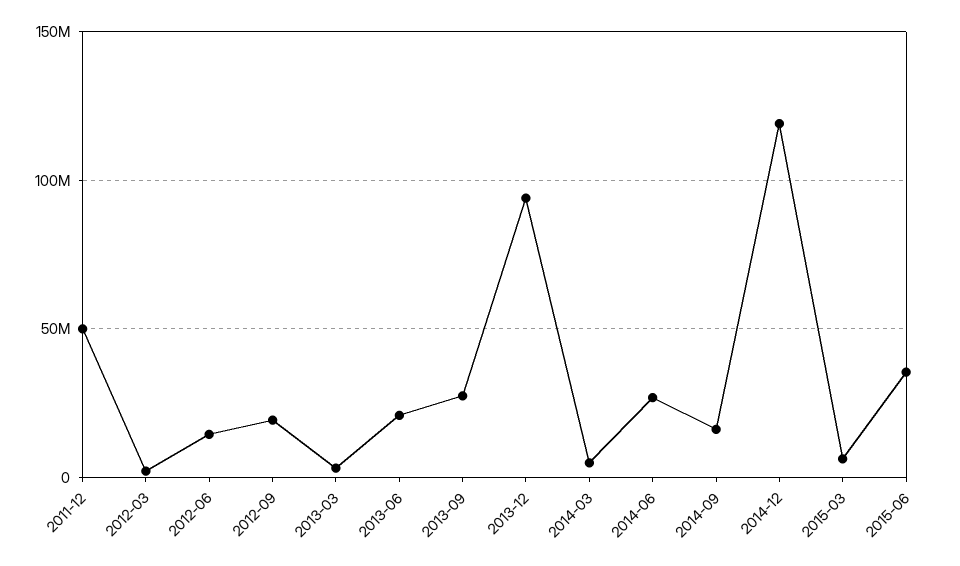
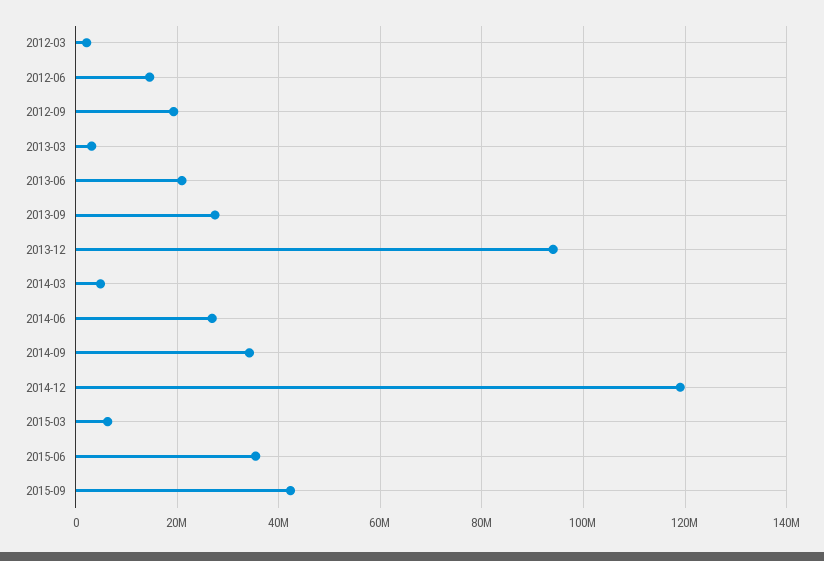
2011-12: 50000000 -> none
2014-09: 15000000 -> 34000000
2015-09: none -> 42000000

